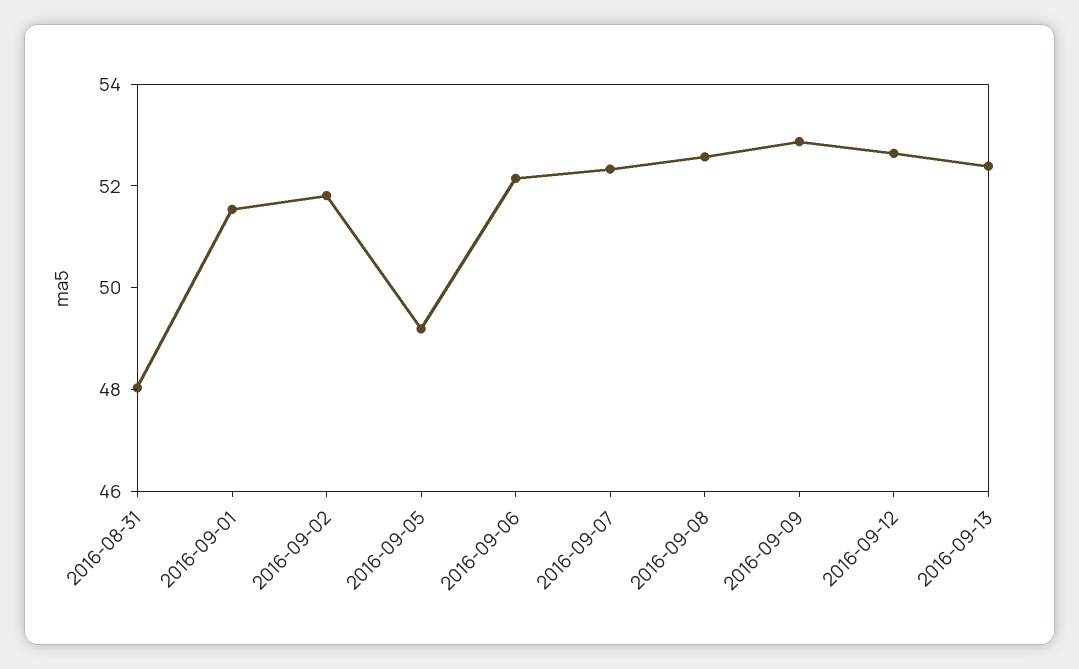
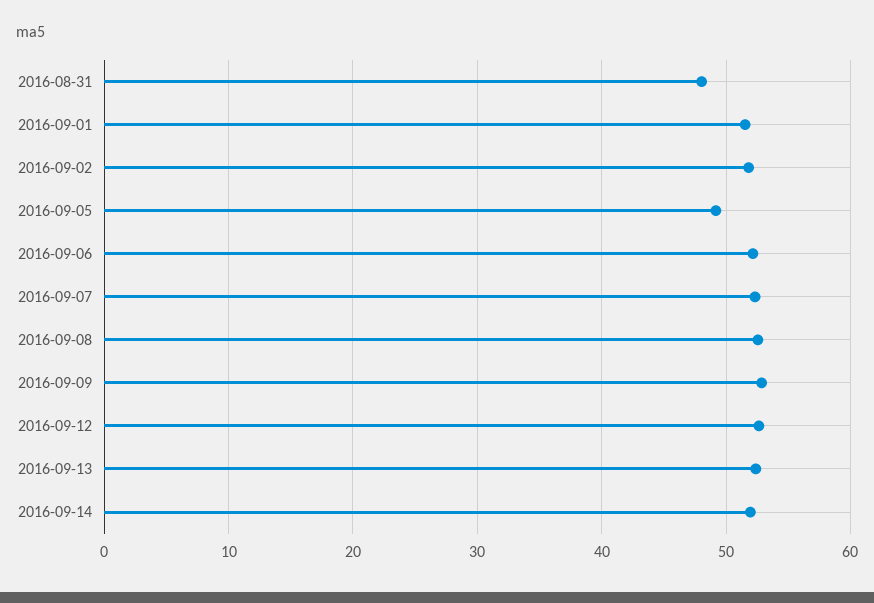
2016-09-14: none -> 52

